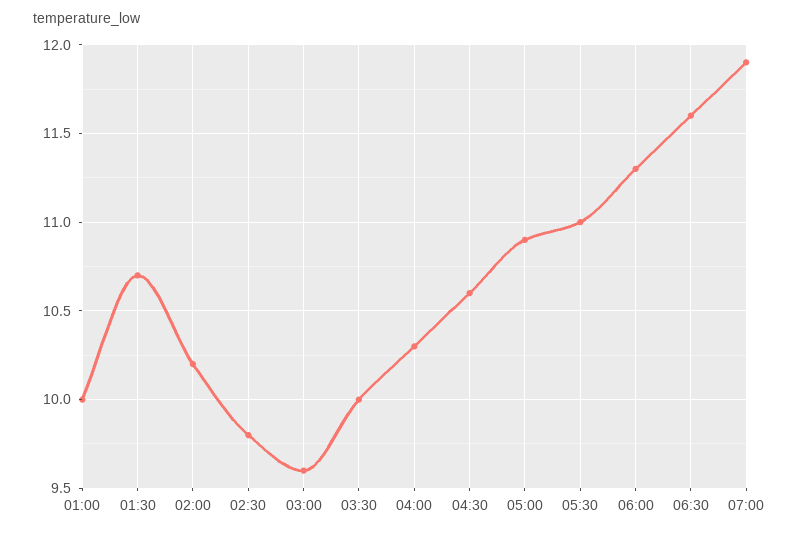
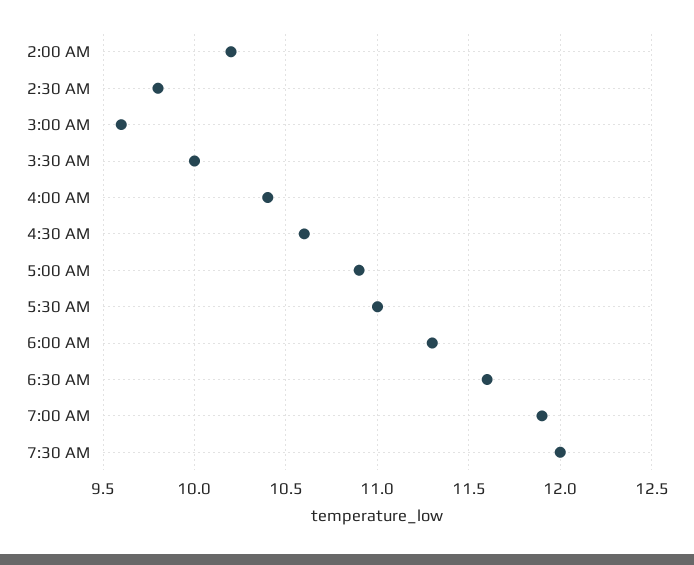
01:00: 10 -> none
01:30: 10.7 -> none
04:00: 10.3 -> 10.4
7:30 AM: none -> 12

